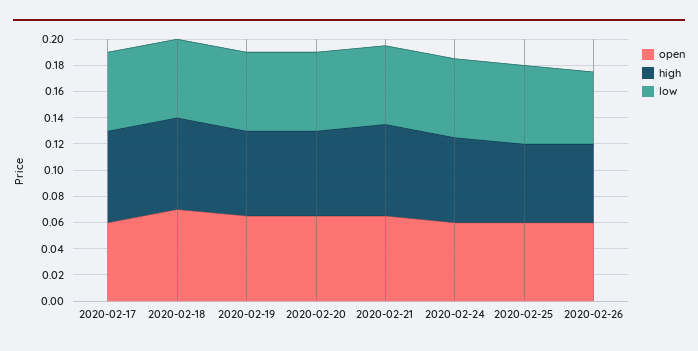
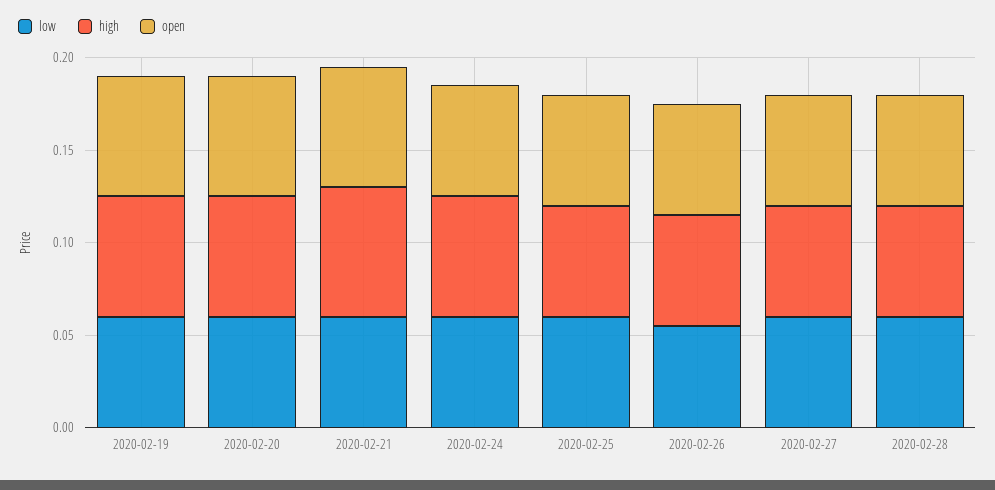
open, 2020-02-17: 0.06 -> none
high, 2020-02-17: 0.07 -> none
low, 2020-02-17: 0.06 -> none
open, 2020-02-18: 0.07 -> none
high, 2020-02-18: 0.07 -> none
low, 2020-02-18: 0.06 -> none
low, 2020-02-27: none -> 0.06
high, 2020-02-27: none -> 0.06
open, 2020-02-27: none -> 0.06
low, 2020-02-28: none -> 0.06
high, 2020-02-28: none -> 0.06
open, 2020-02-28: none -> 0.06

